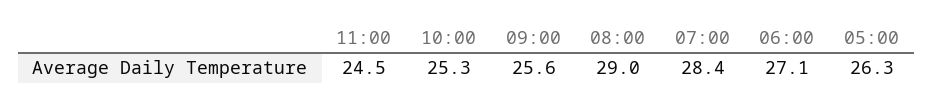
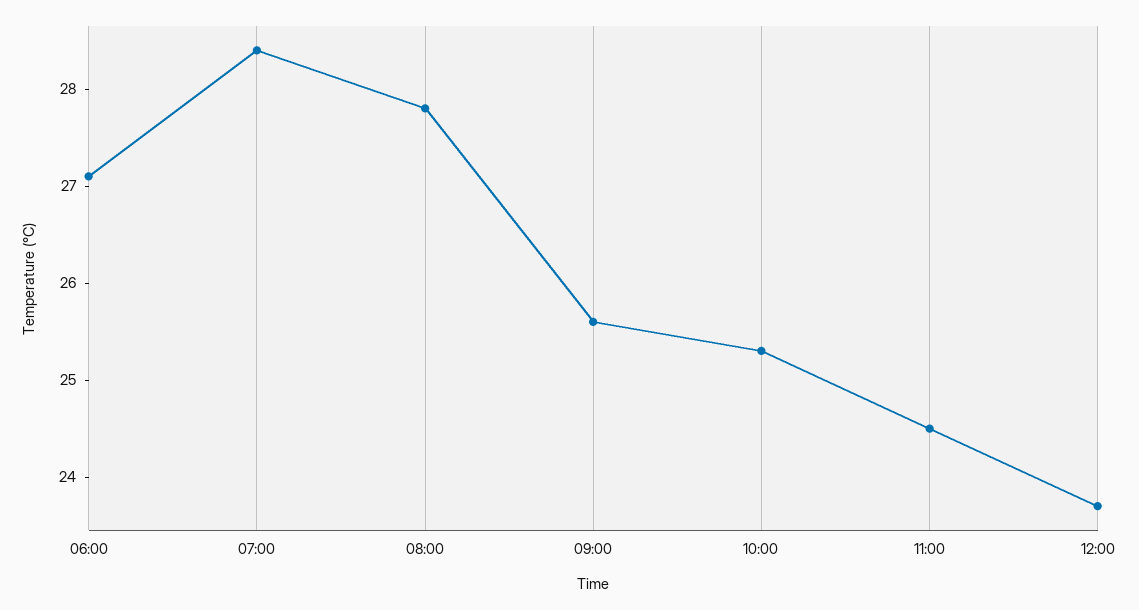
08:00: 29 -> 27.8
05:00: 26.3 -> none
12:00: none -> 23.7

